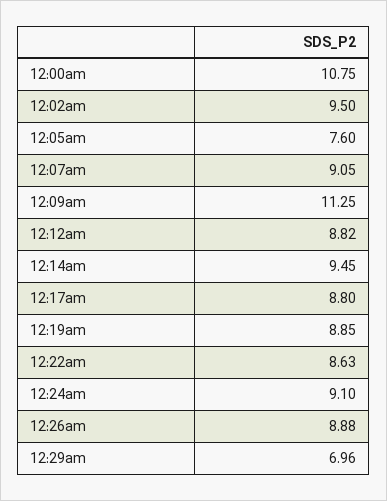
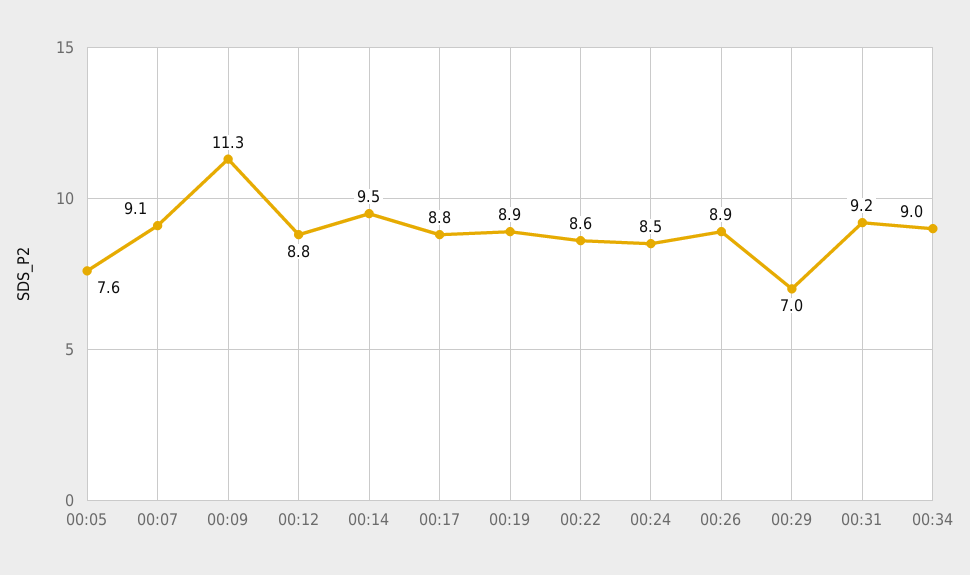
12:00am: 10.75 -> none
12:02am: 9.5 -> none
12:24am: 9.1 -> 8.5
00:31: none -> 9.2
00:34: none -> 9

